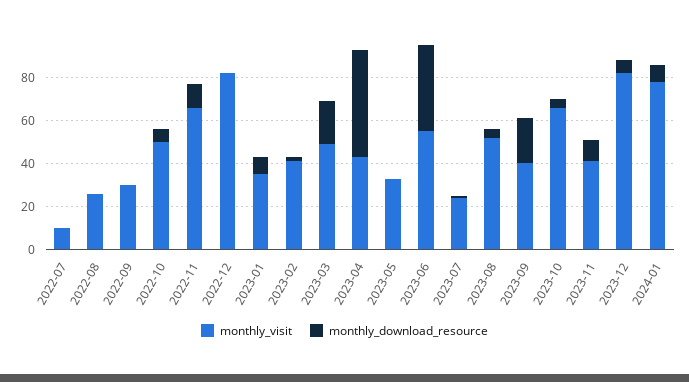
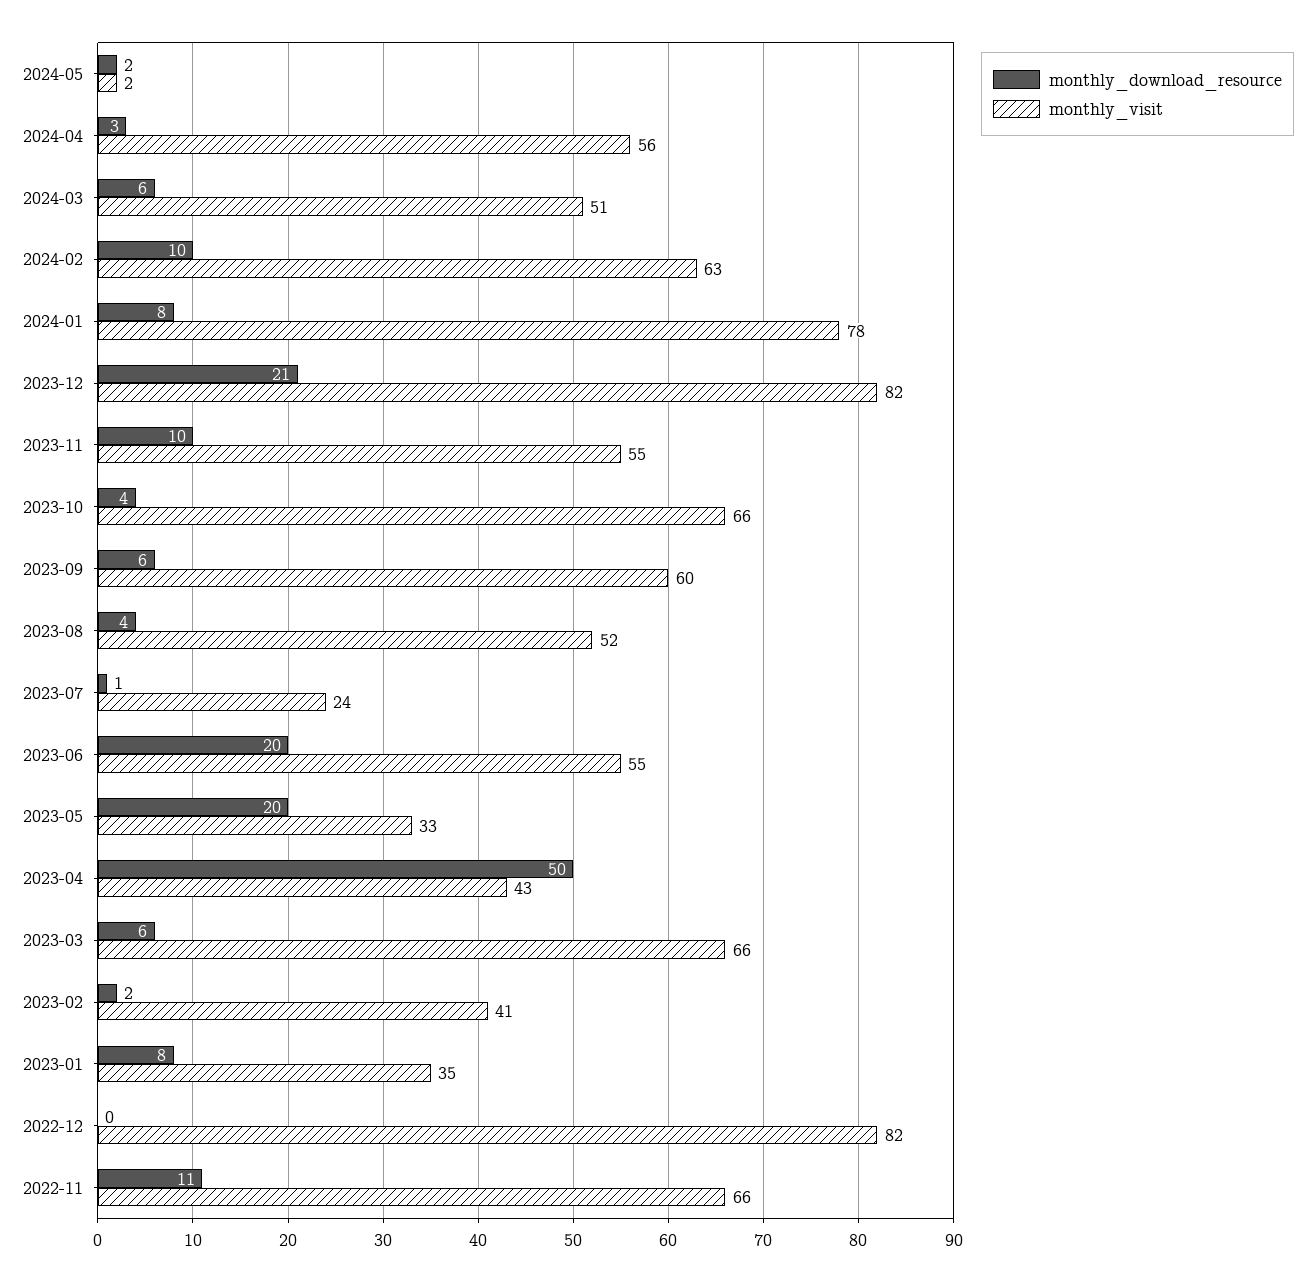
monthly_visit, 2022-07: 10 -> none
monthly_download_resource, 2022-07: 0 -> none
monthly_visit, 2022-08: 25 -> none
monthly_download_resource, 2022-08: 0 -> none
monthly_visit, 2022-09: 30 -> none
monthly_download_resource, 2022-09: 0 -> none
monthly_visit, 2022-10: 50 -> none
monthly_download_resource, 2022-10: 5 -> none
monthly_visit, 2023-03: 50 -> 66
monthly_download_resource, 2023-03: 20 -> 6
monthly_download_resource, 2023-05: 0 -> 20
monthly_download_resource, 2023-06: 40 -> 20
monthly_visit, 2023-09: 40 -> 60
monthly_download_resource, 2023-09: 20 -> 6
monthly_visit, 2023-11: 40 -> 55
monthly_download_resource, 2023-12: 5 -> 21
monthly_download_resource, 2024-05: none -> 2
monthly_visit, 2024-05: none -> 2
monthly_download_resource, 2024-04: none -> 3
monthly_visit, 2024-04: none -> 56
monthly_download_resource, 2024-03: none -> 6
monthly_visit, 2024-03: none -> 51
monthly_download_resource, 2024-02: none -> 10
monthly_visit, 2024-02: none -> 63

